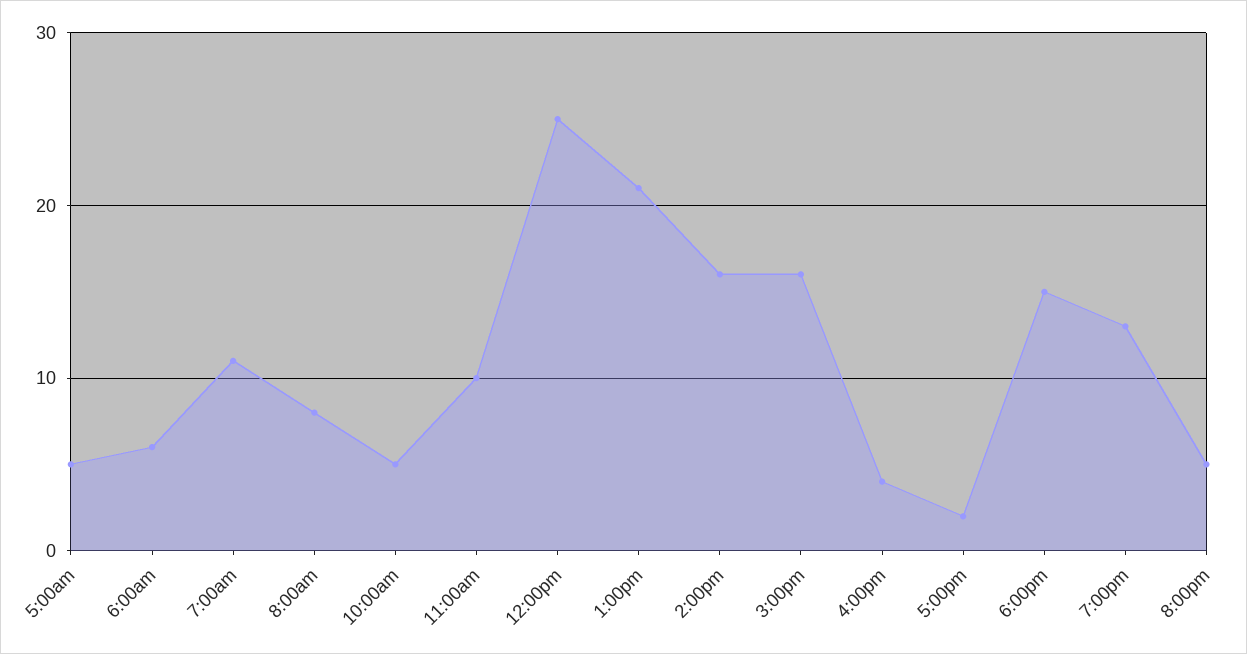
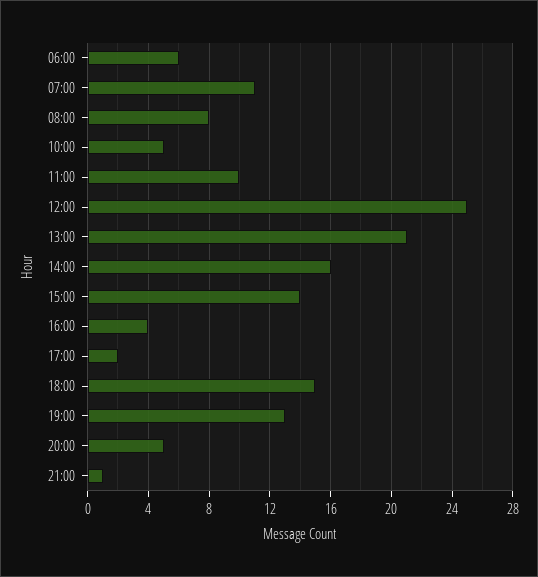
5:00am: 5 -> none
3:00pm: 16 -> 14
21:00: none -> 1

